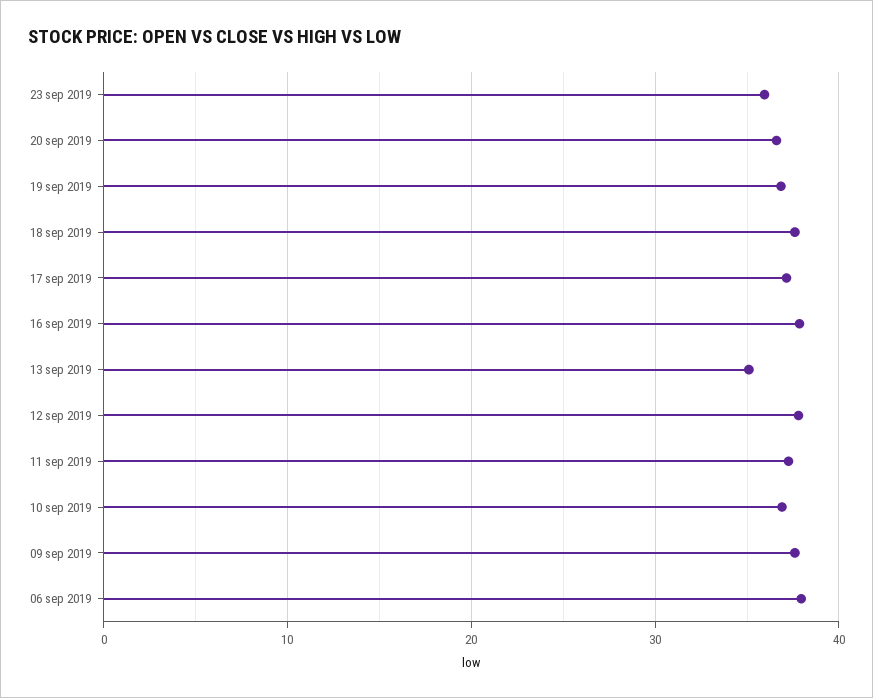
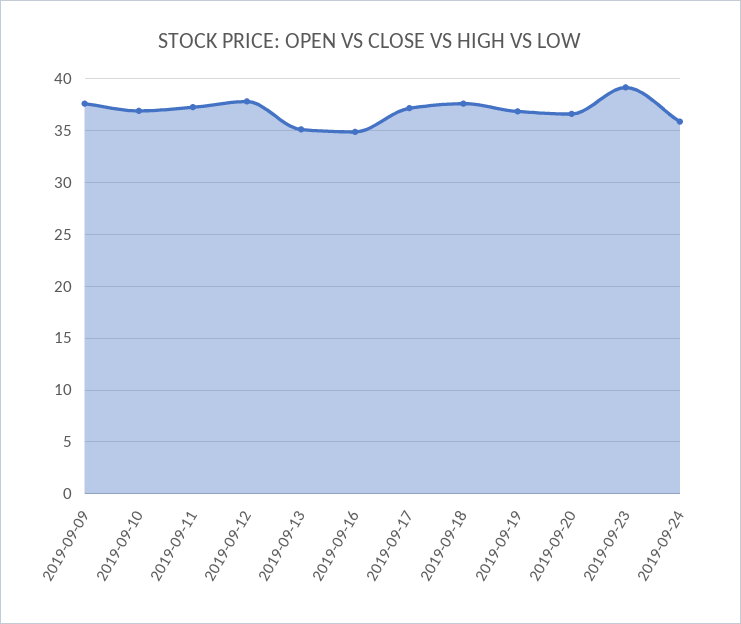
23 sep 2019: 36 -> 39
16 sep 2019: 38 -> 35
06 sep 2019: 38 -> none
2019-09-24: none -> 36

